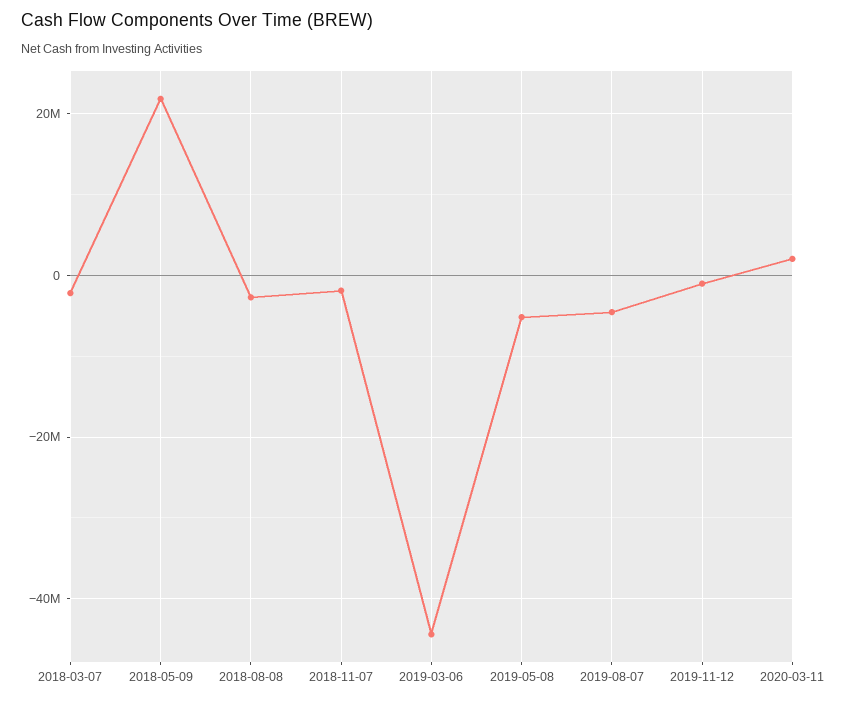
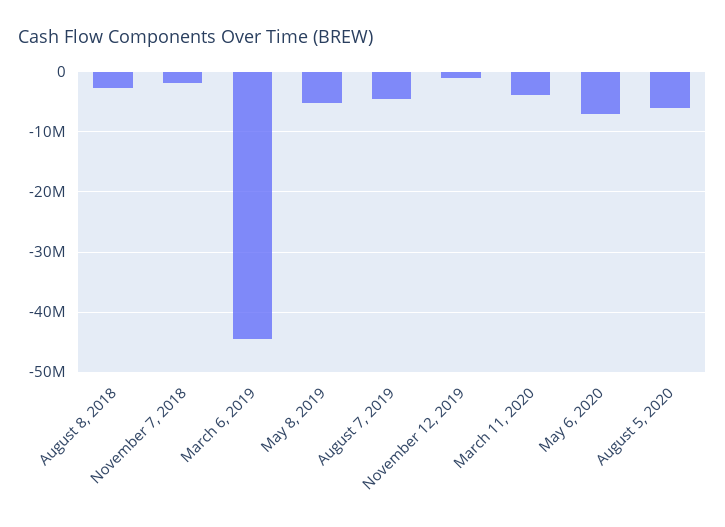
2018-03-07: -2000000 -> none
2018-05-09: 22000000 -> none
2020-03-11: 2000000 -> -4000000
May 6, 2020: none -> -7000000
August 5, 2020: none -> -6000000

